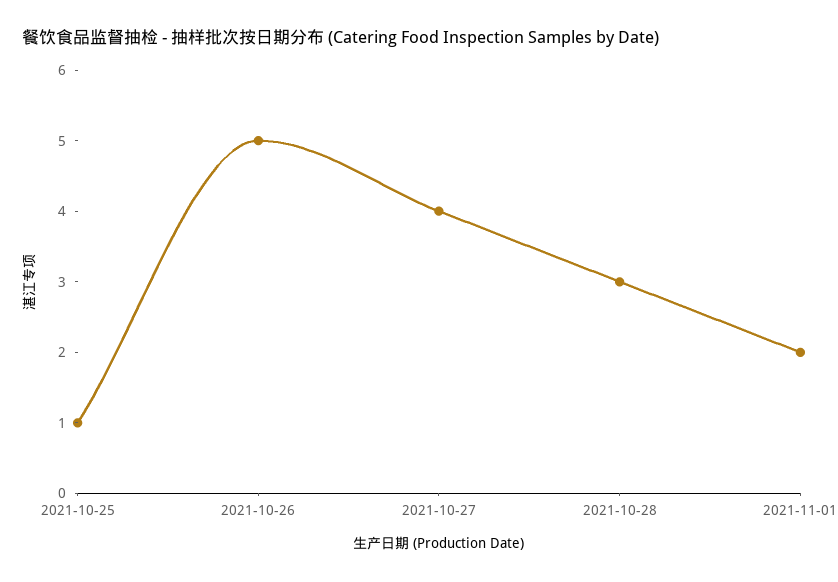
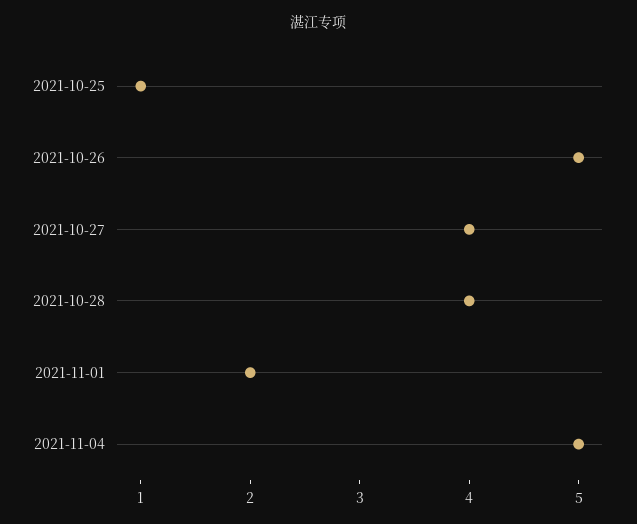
2021-10-28: 3 -> 4
2021-11-04: none -> 5

